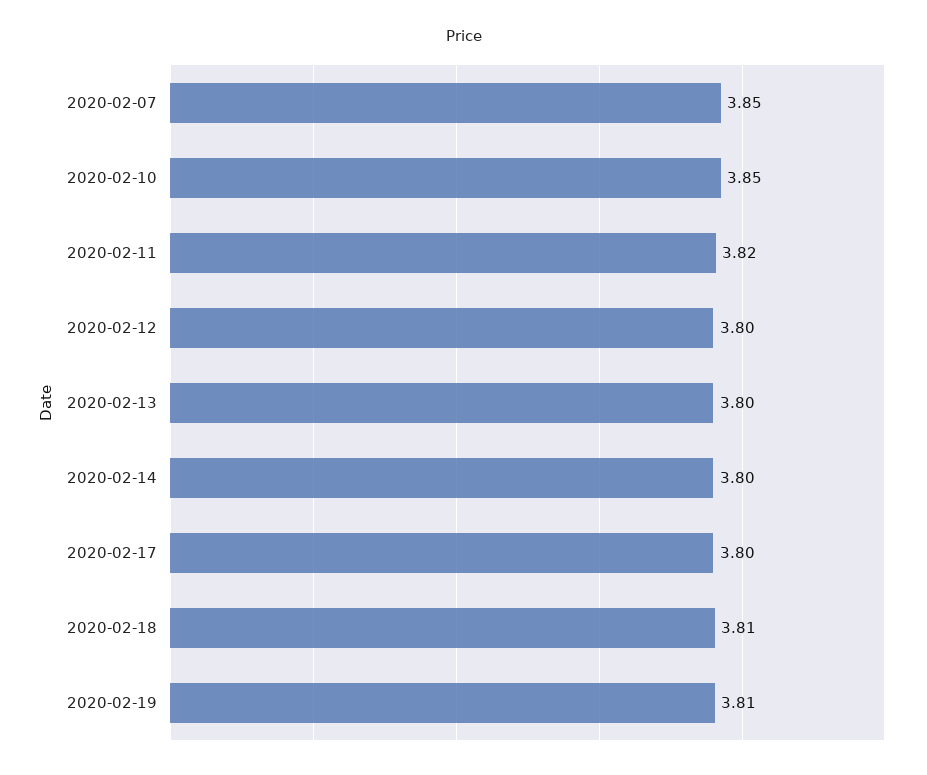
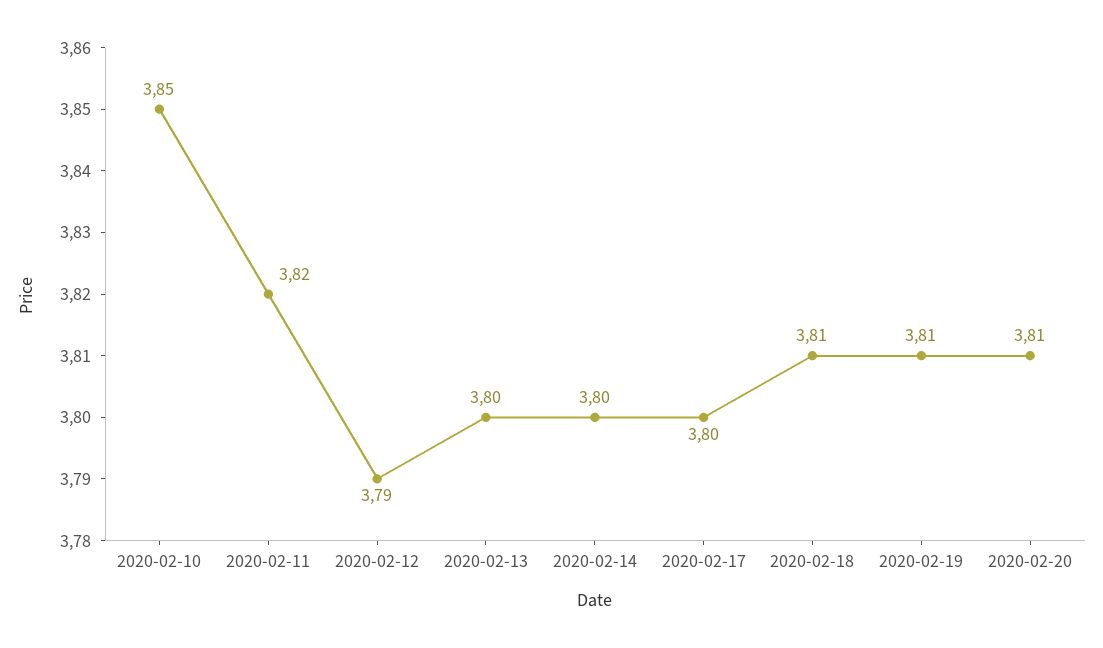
2020-02-07: 3.85 -> none
2020-02-12: 3.8 -> 3.79
2020-02-20: none -> 3.81

